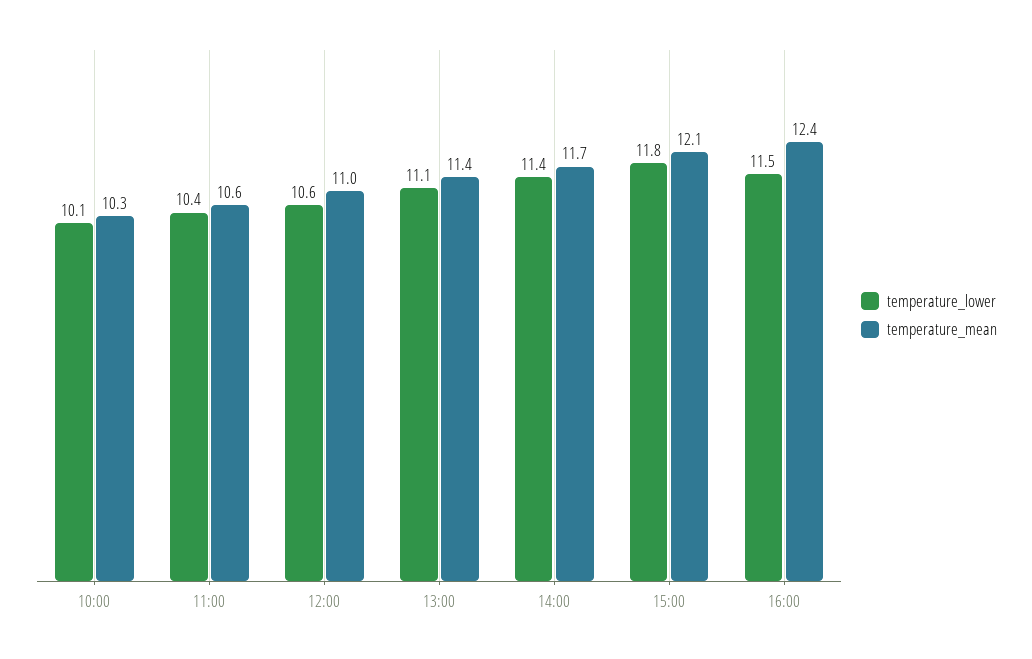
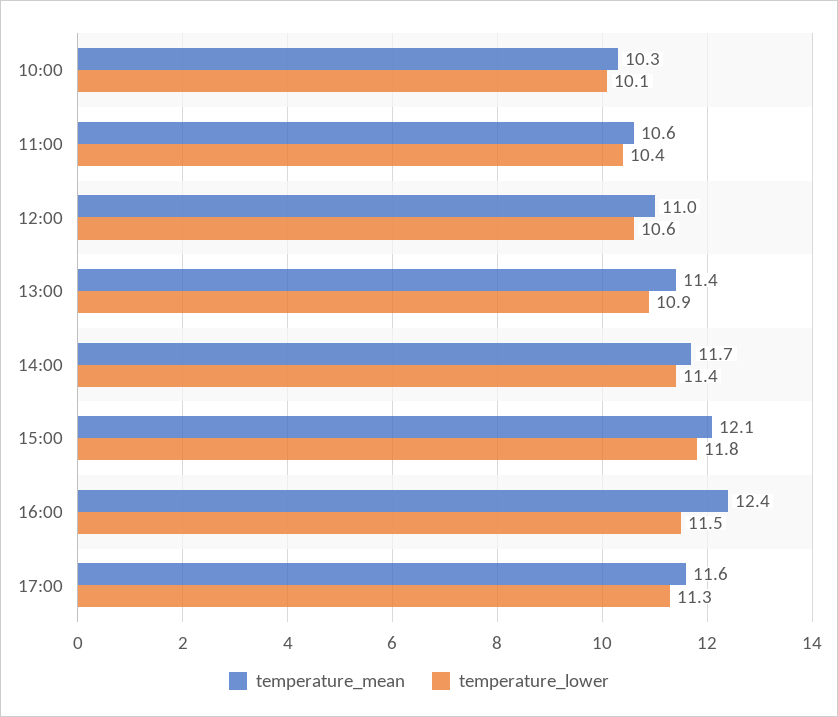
temperature_lower, 13:00: 11.1 -> 10.9
temperature_mean, 17:00: none -> 11.6
temperature_lower, 17:00: none -> 11.3

